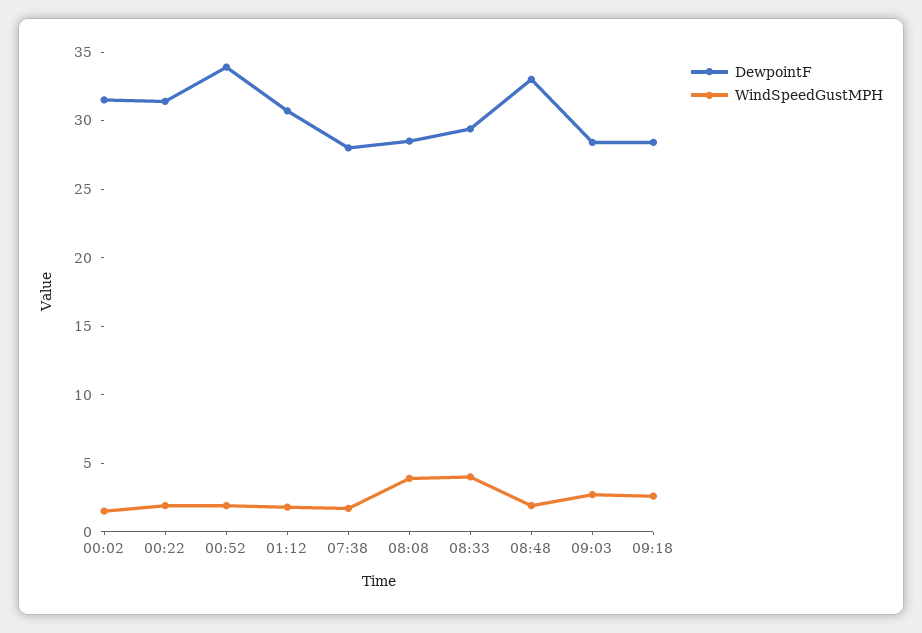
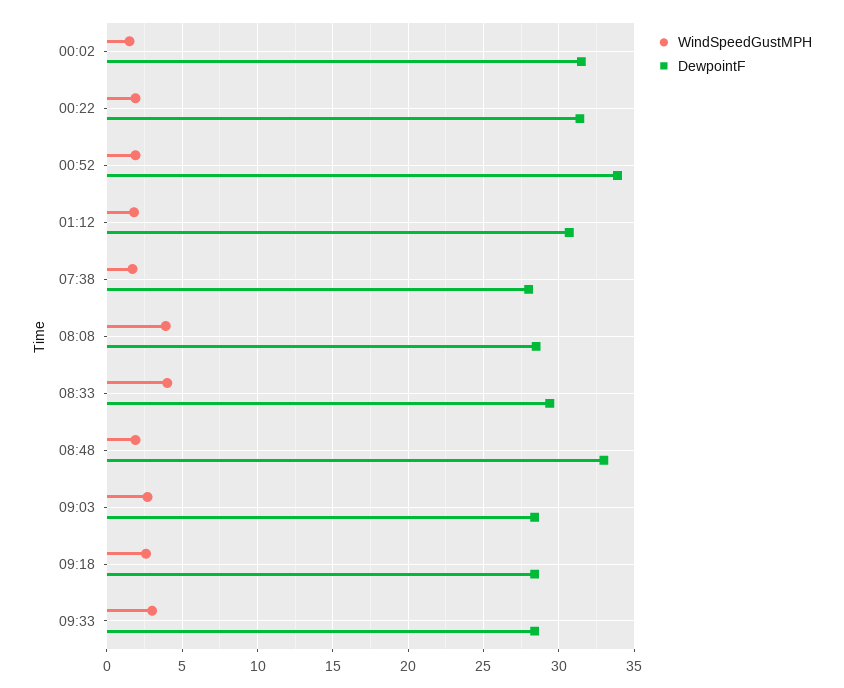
WindSpeedGustMPH, 09:33: none -> 3
DewpointF, 09:33: none -> 28.5

